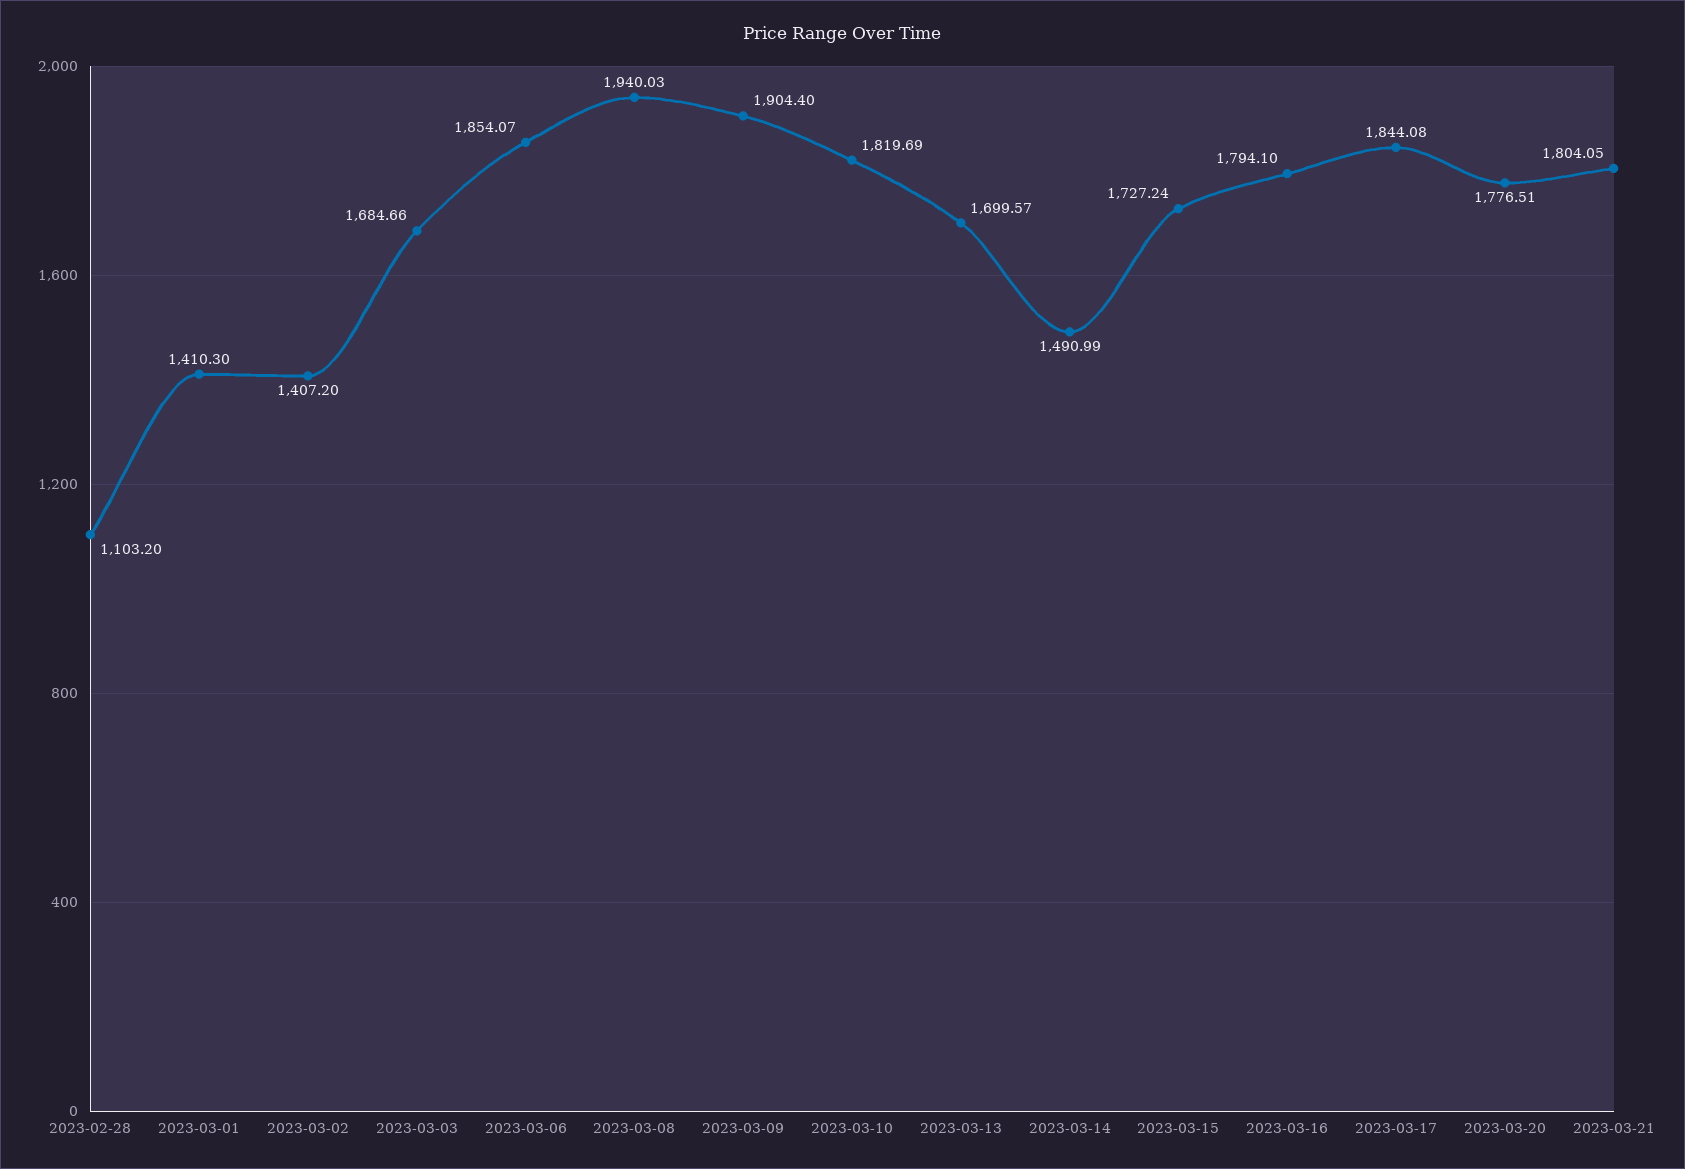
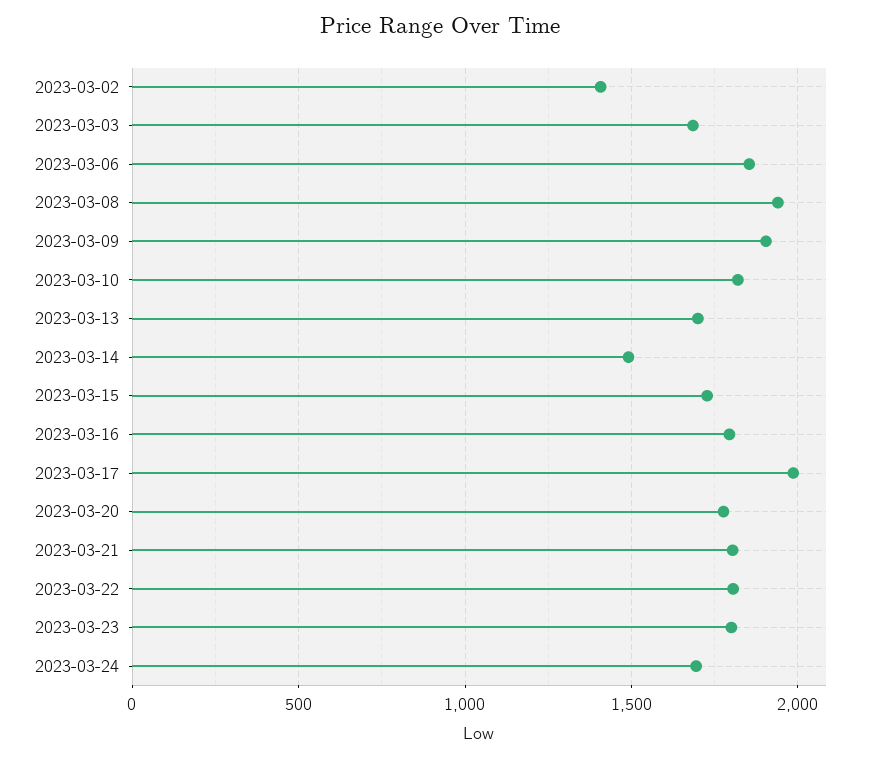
2023-02-28: 1103.2 -> none
2023-03-01: 1410.3 -> none
2023-03-17: 1844.08 -> 2000
2023-03-22: none -> 1800
2023-03-23: none -> 1800
2023-03-24: none -> 1700

